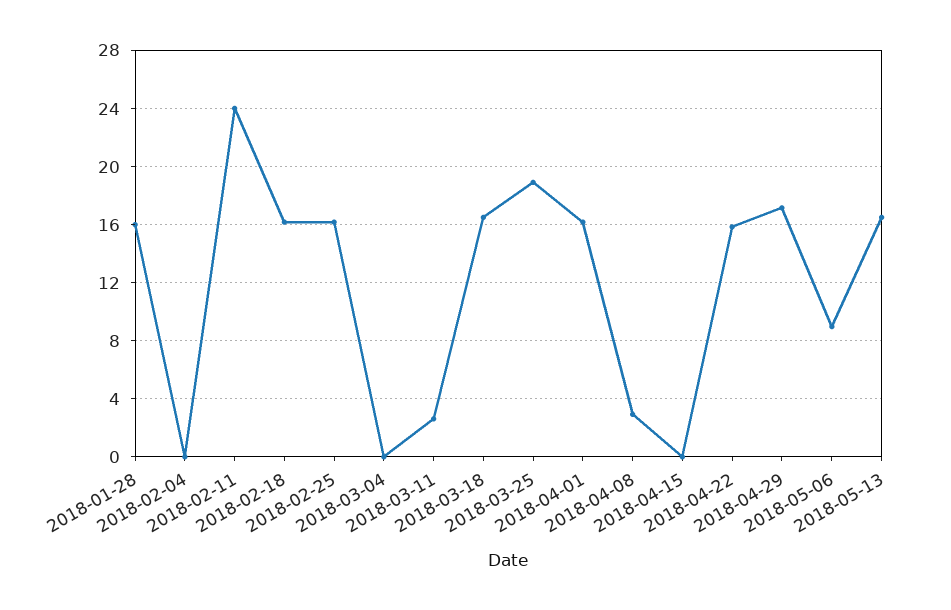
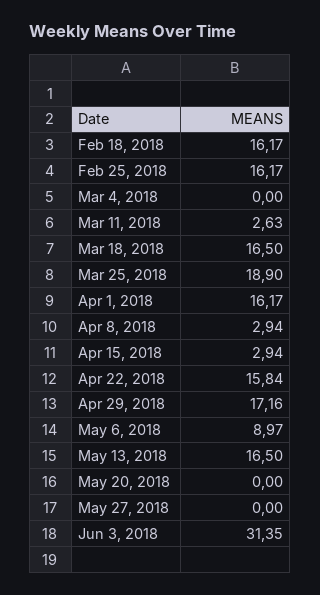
2018-01-28: 16 -> none
2018-02-04: 0 -> none
2018-02-11: 24 -> none
2018-04-15: 0 -> 2.94
May 20, 2018: none -> 0
May 27, 2018: none -> 0
Jun 3, 2018: none -> 31.35

